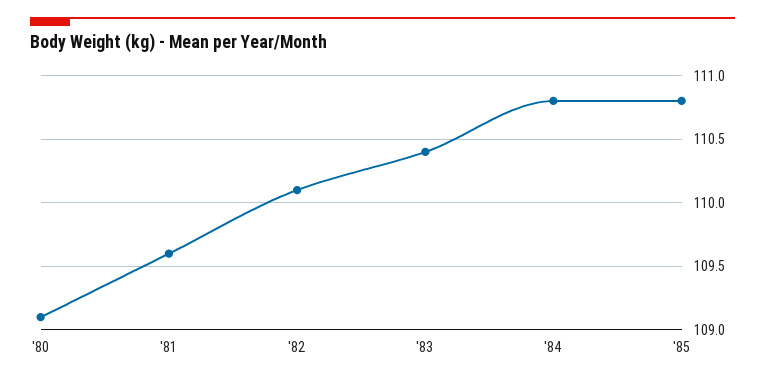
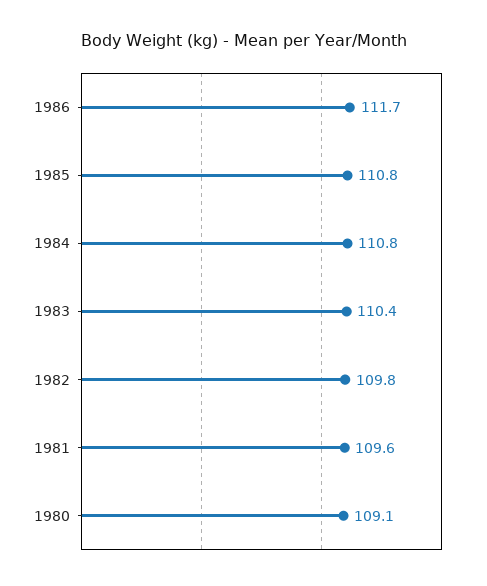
'82: 110.1 -> 109.8
1986: none -> 111.7

